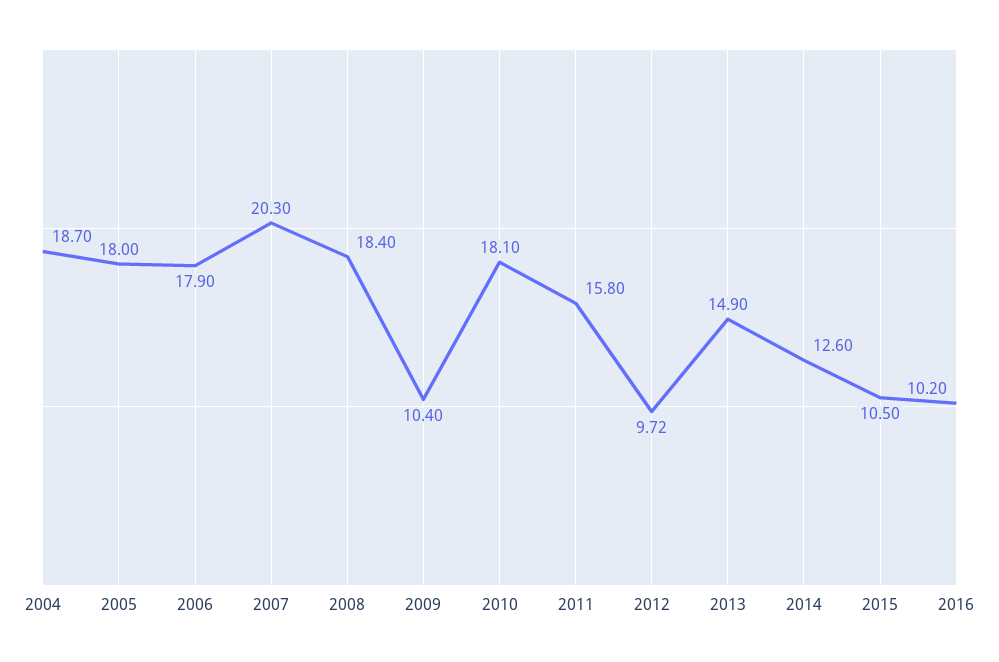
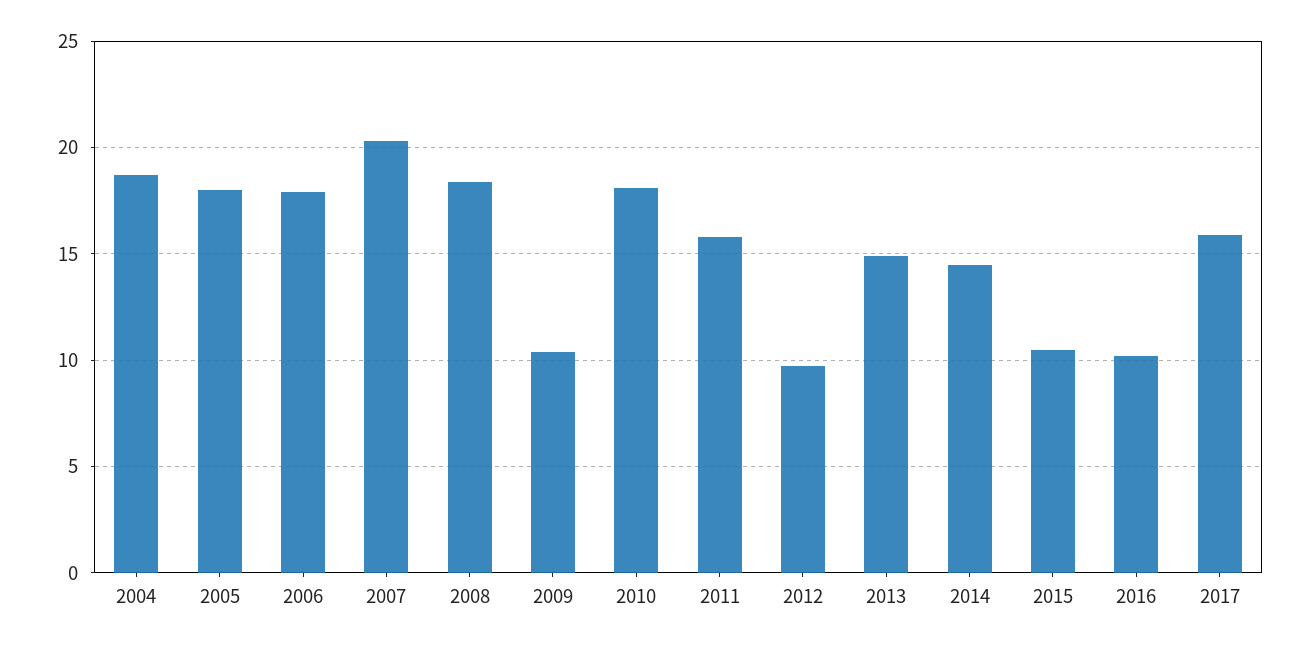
2014: 12.6 -> 14.5
2017: none -> 16

